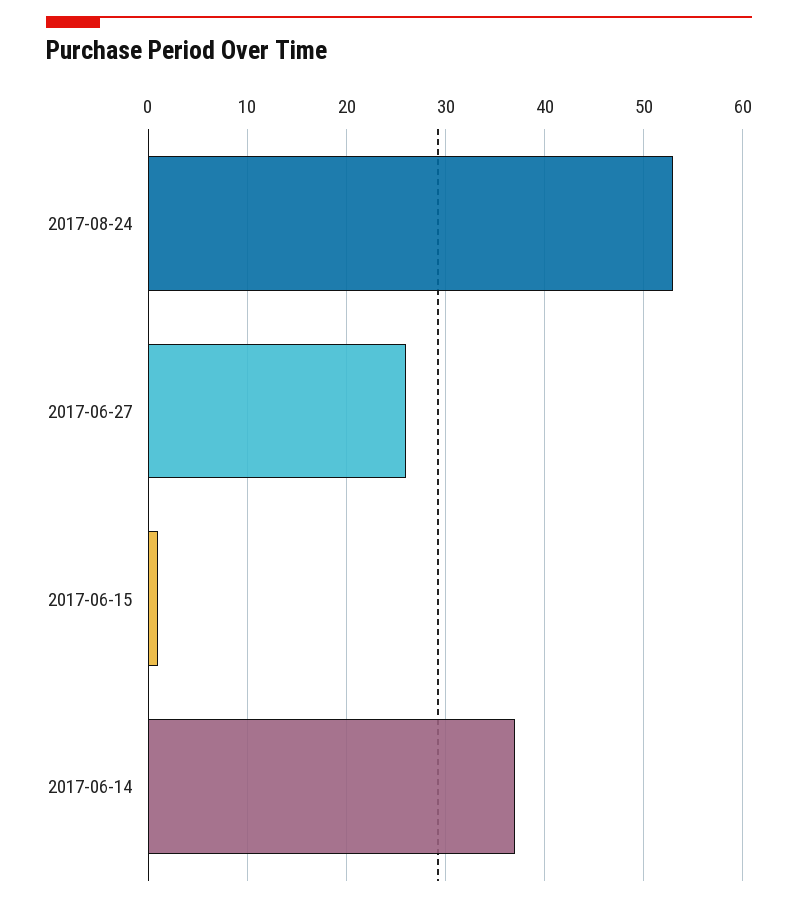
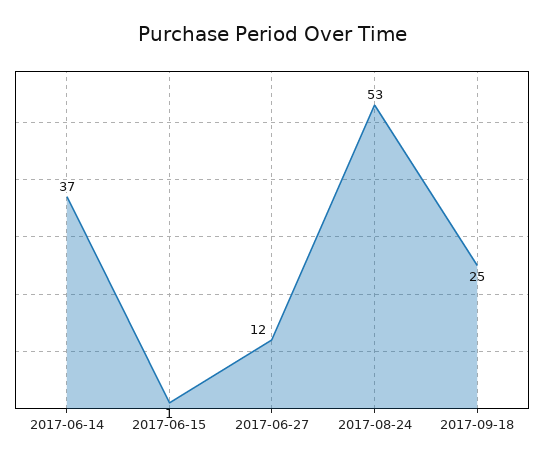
2017-06-27: 26 -> 12
2017-09-18: none -> 25

